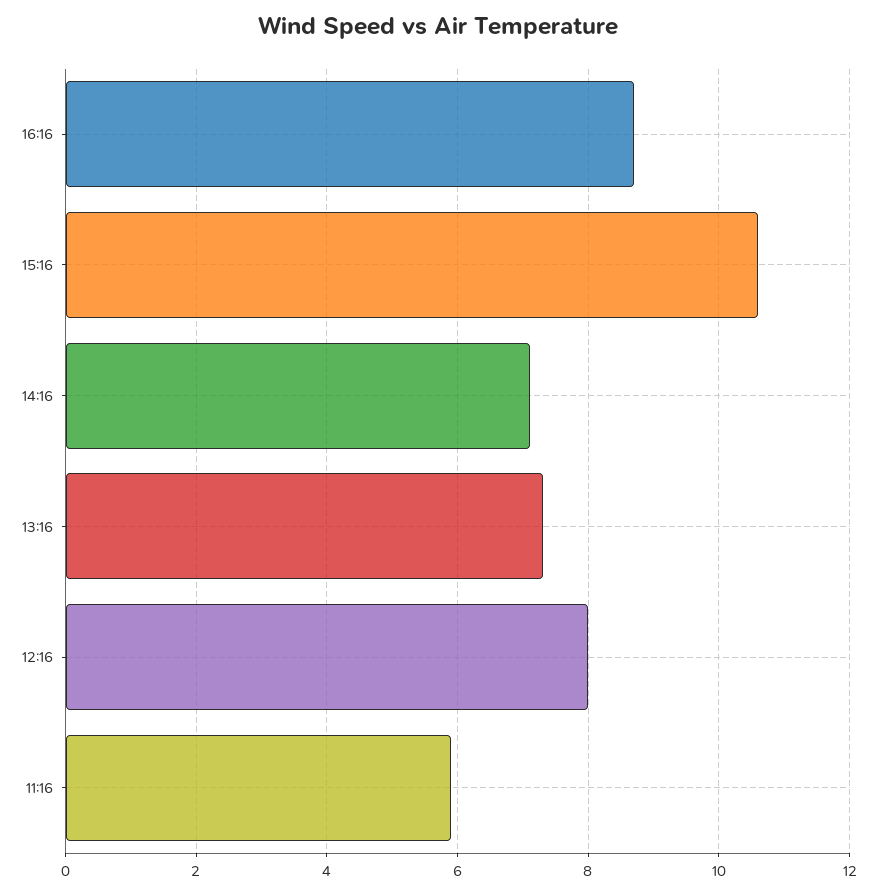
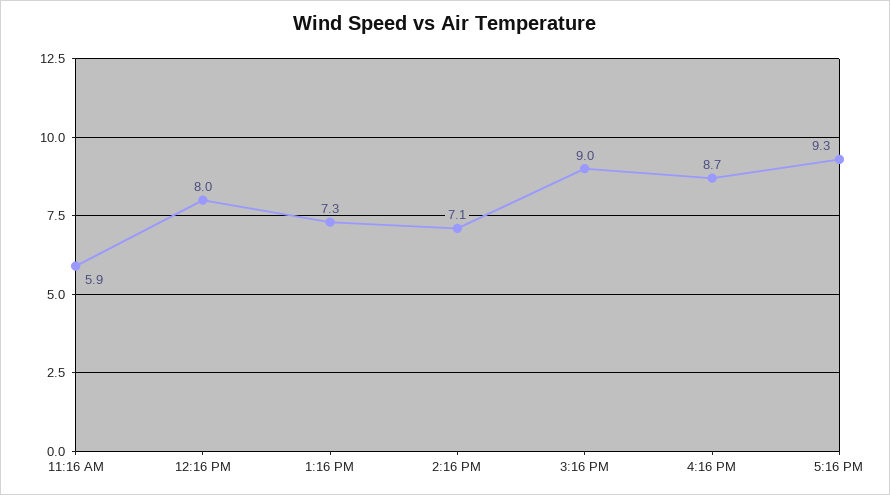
15:16: 10.5 -> 9
5:16 PM: none -> 9.3

